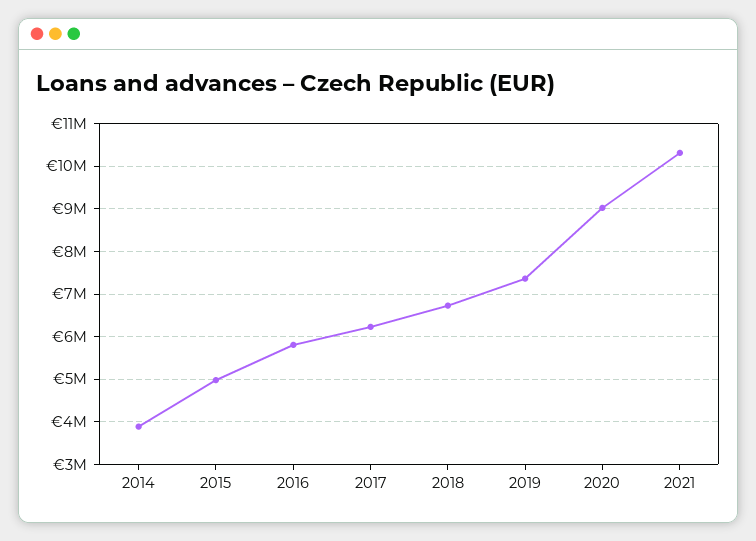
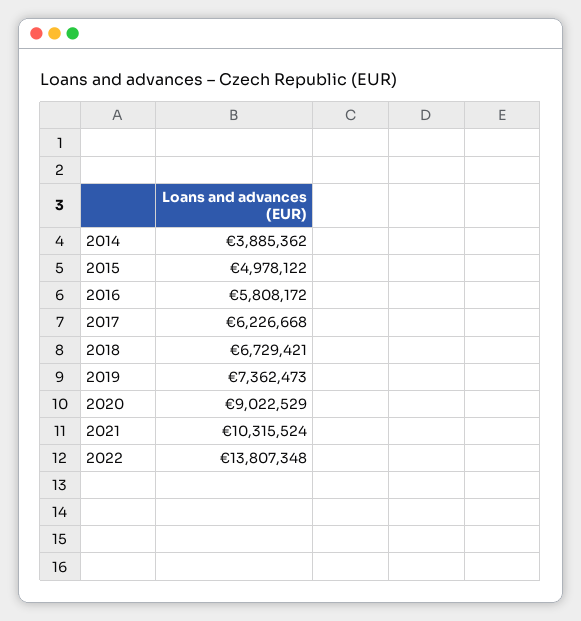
2022: none -> 13807348

